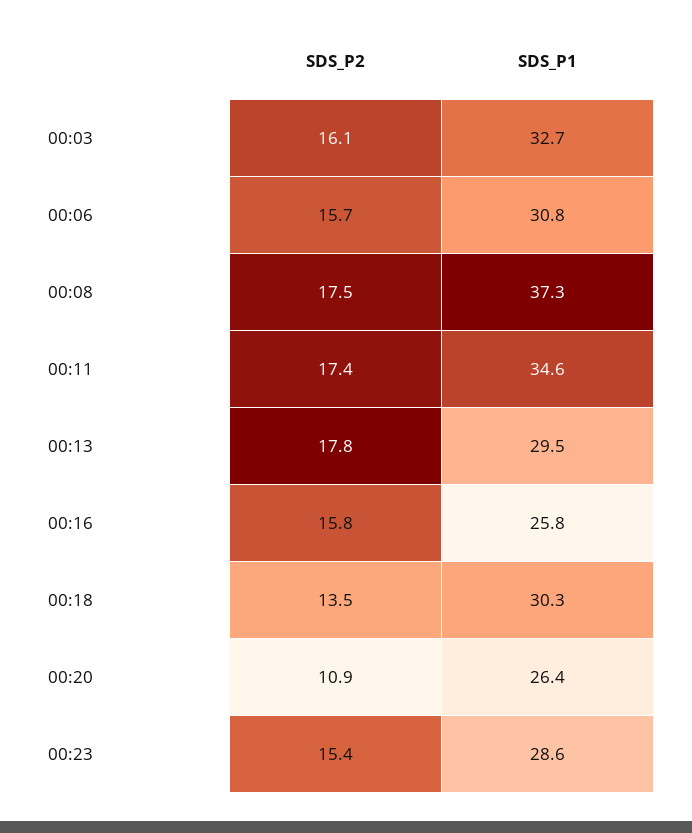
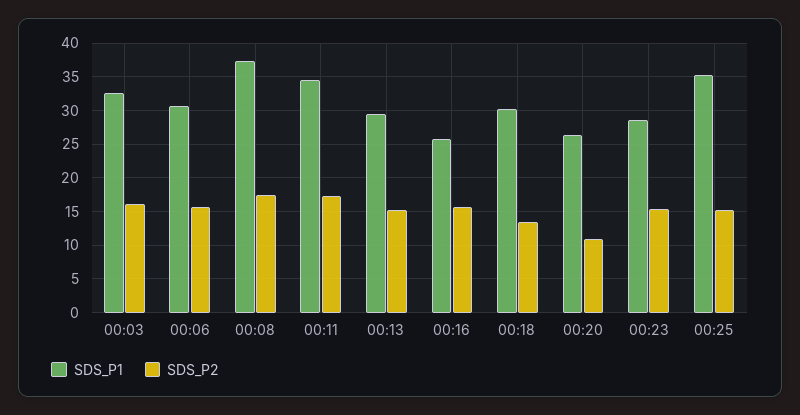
SDS_P2, 00:13: 17.8 -> 15
SDS_P1, 00:25: none -> 35
SDS_P2, 00:25: none -> 15

